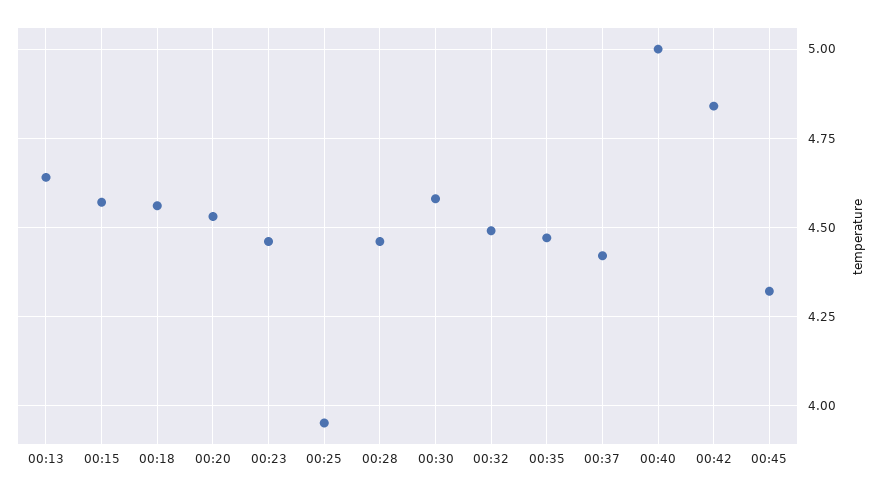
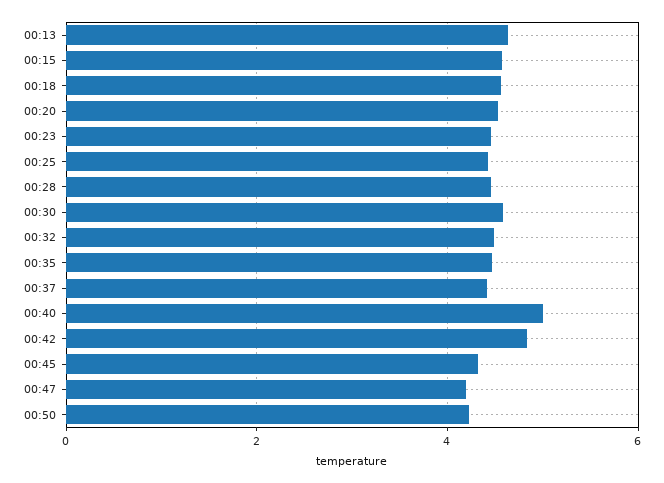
00:25: 3.95 -> 4.4
00:47: none -> 4.2
00:50: none -> 4.2

